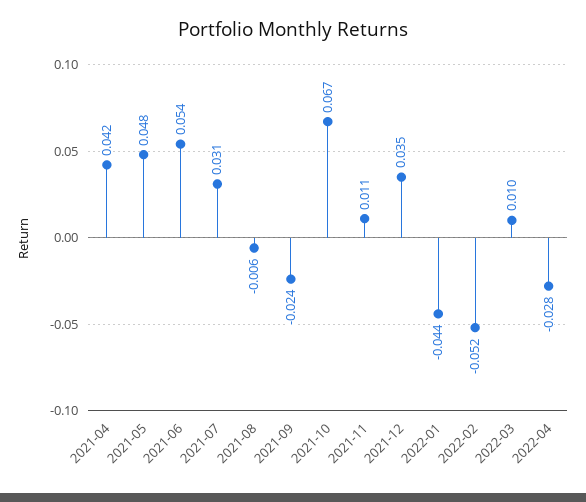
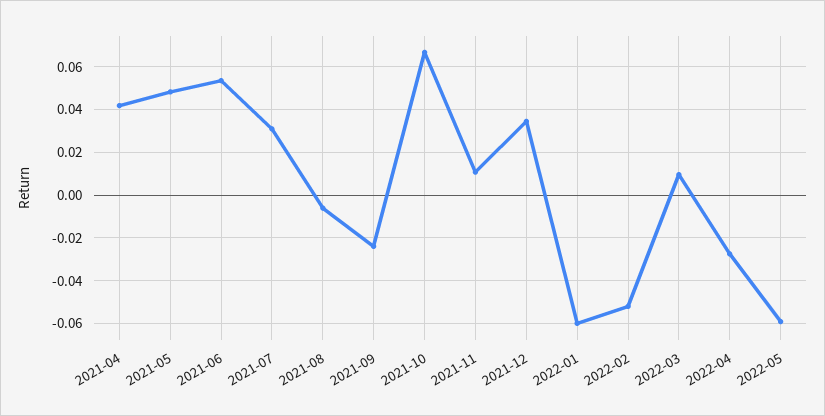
2022-01: -0.044 -> -0.06
2022-05: none -> -0.06

